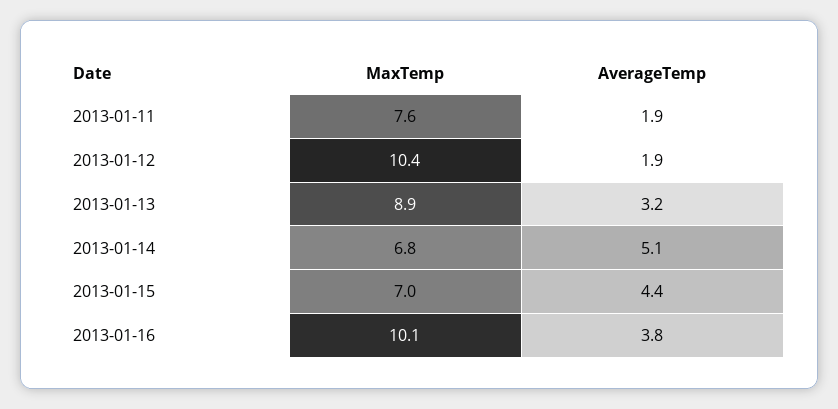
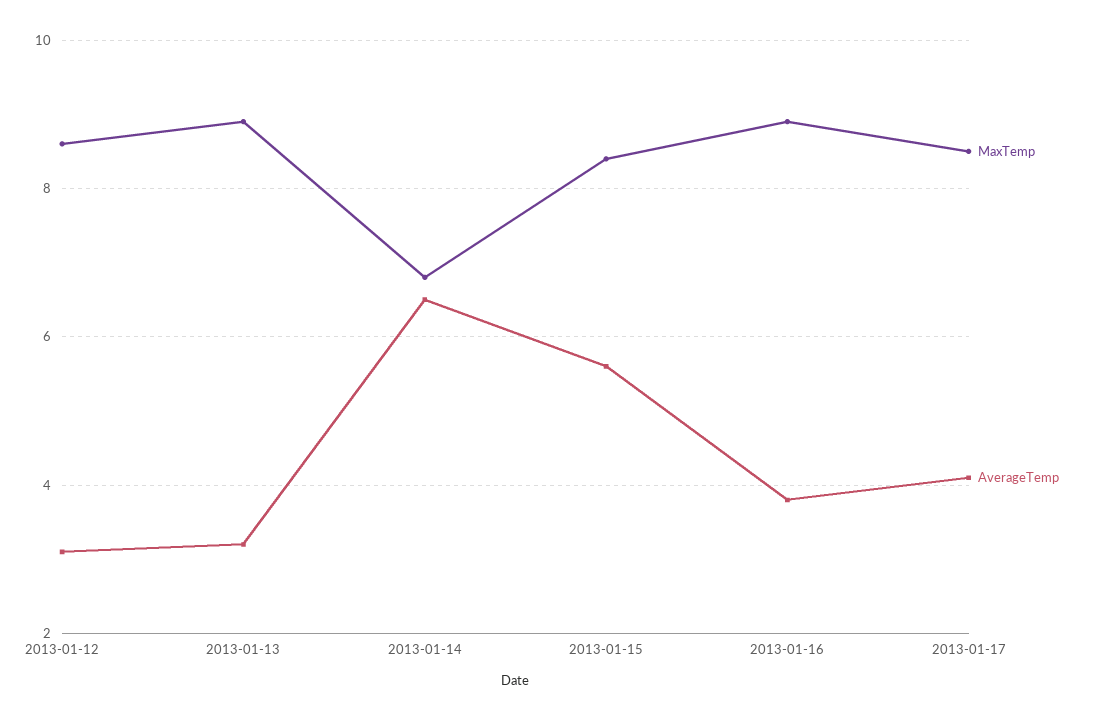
MaxTemp, 2013-01-11: 7.6 -> none
AverageTemp, 2013-01-11: 1.9 -> none
MaxTemp, 2013-01-12: 10.4 -> 8.5
AverageTemp, 2013-01-12: 1.9 -> 3
AverageTemp, 2013-01-14: 5.1 -> 6.5
MaxTemp, 2013-01-15: 7 -> 8.5
AverageTemp, 2013-01-15: 4.4 -> 5.5
MaxTemp, 2013-01-16: 10.1 -> 9
MaxTemp, 2013-01-17: none -> 8.5
AverageTemp, 2013-01-17: none -> 4

